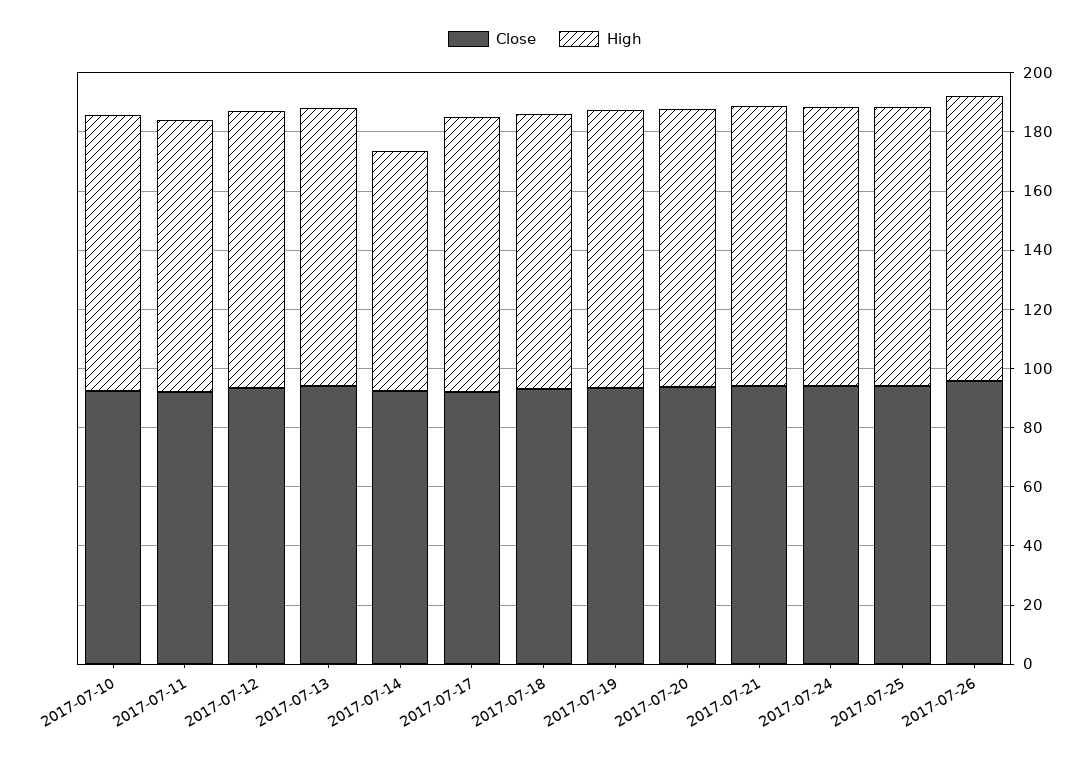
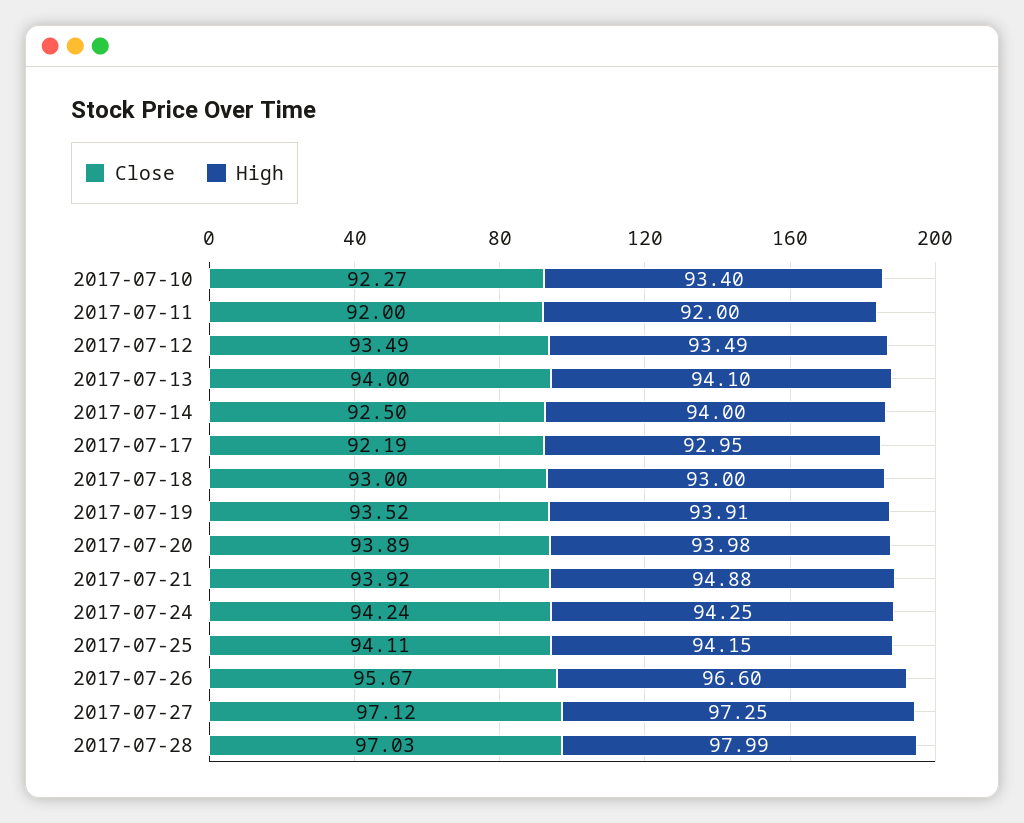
High, 2017-07-14: 80 -> 94
Close, 2017-07-27: none -> 97.12
High, 2017-07-27: none -> 97.25
Close, 2017-07-28: none -> 97.03
High, 2017-07-28: none -> 97.99

